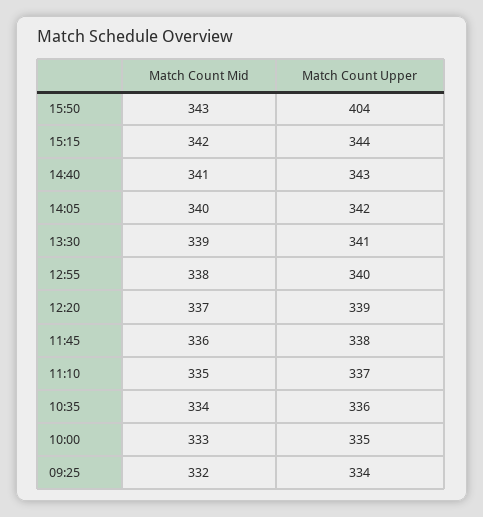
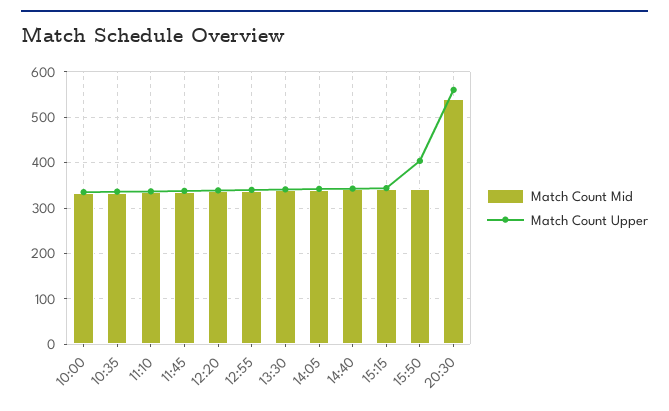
Match Count Mid, 09:25: 332 -> none
Match Count Upper, 09:25: 334 -> none
Match Count Mid, 20:30: none -> 540
Match Count Upper, 20:30: none -> 560

